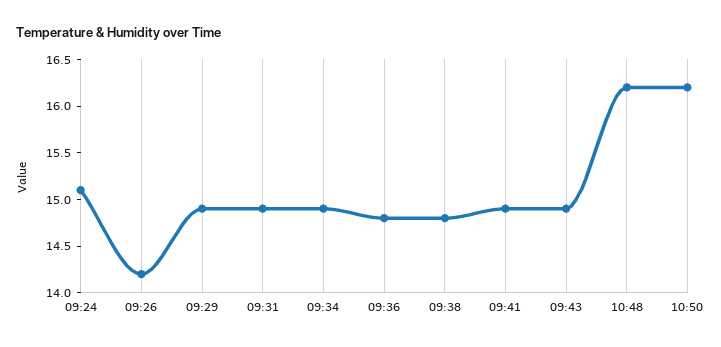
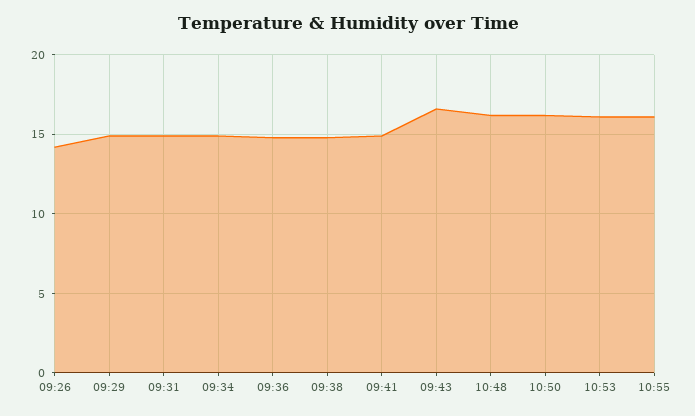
09:24: 15.1 -> none
09:43: 14.9 -> 16.5
10:53: none -> 16
10:55: none -> 16

